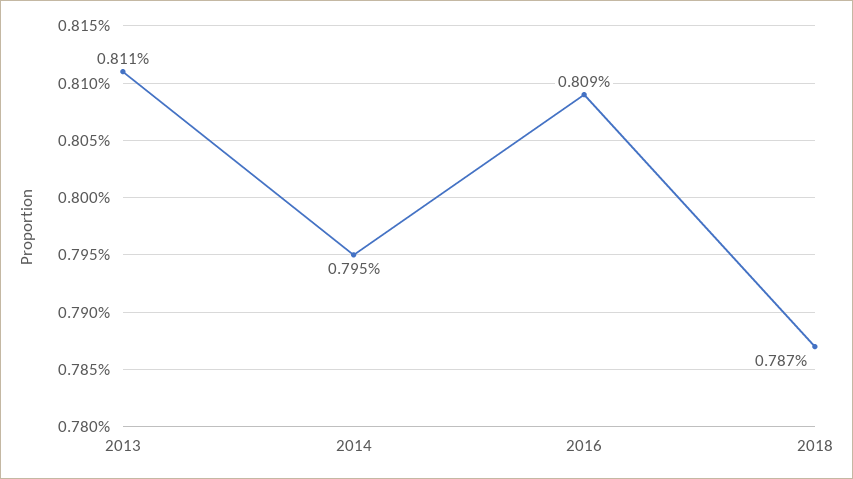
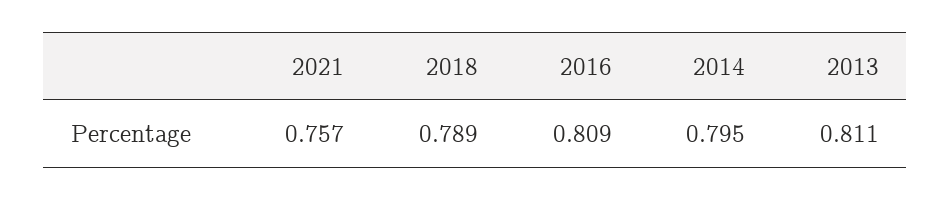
2018: 0.787 -> 0.789
2021: none -> 0.757

